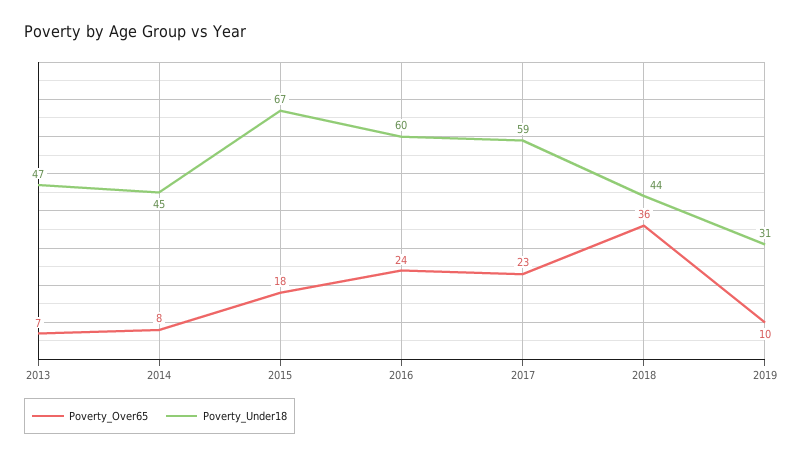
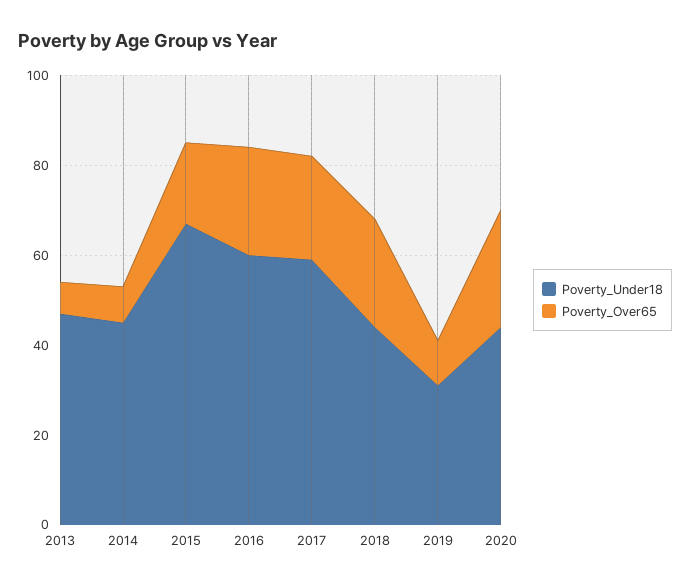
Poverty_Over65, 2018: 36 -> 25
Poverty_Under18, 2020: none -> 45
Poverty_Over65, 2020: none -> 25

